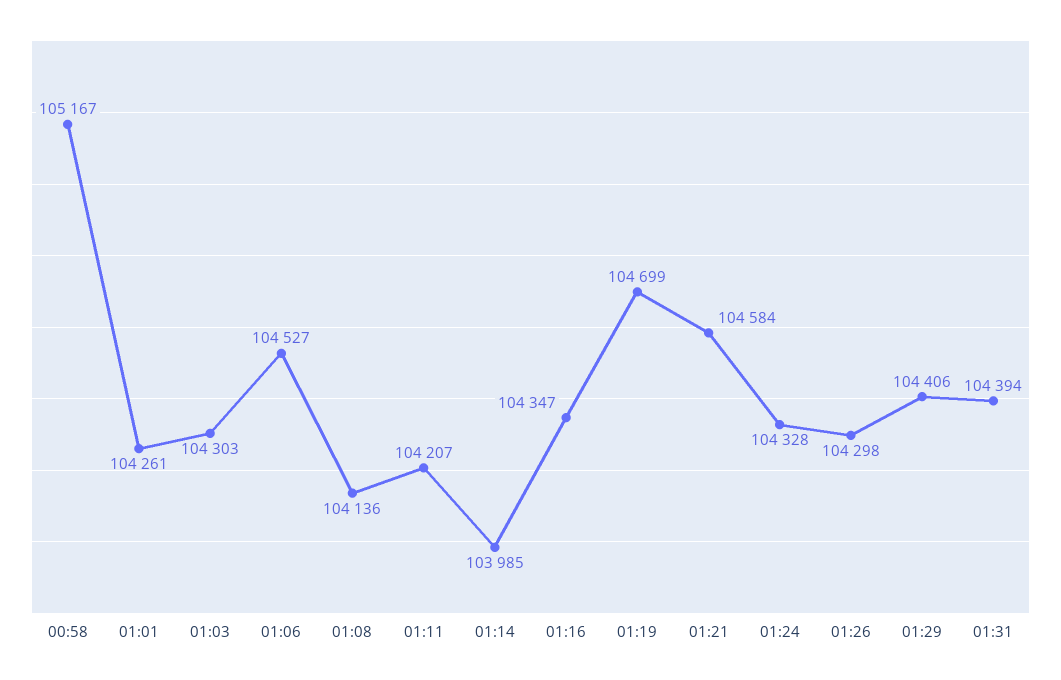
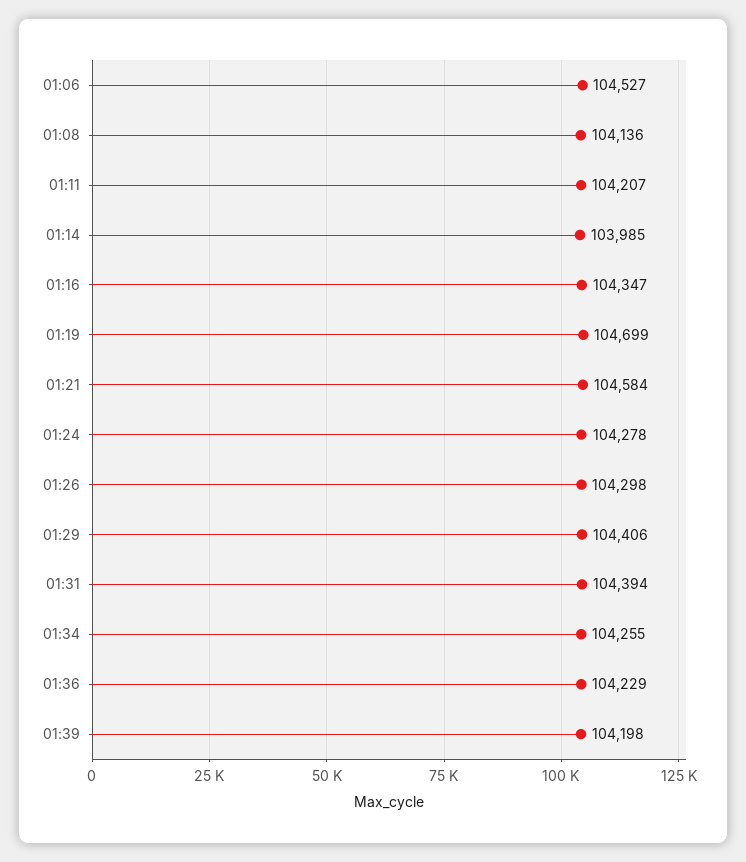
00:58: 105167 -> none
01:01: 104261 -> none
01:03: 104303 -> none
01:24: 104328 -> 104278
01:34: none -> 104255
01:36: none -> 104229
01:39: none -> 104198

